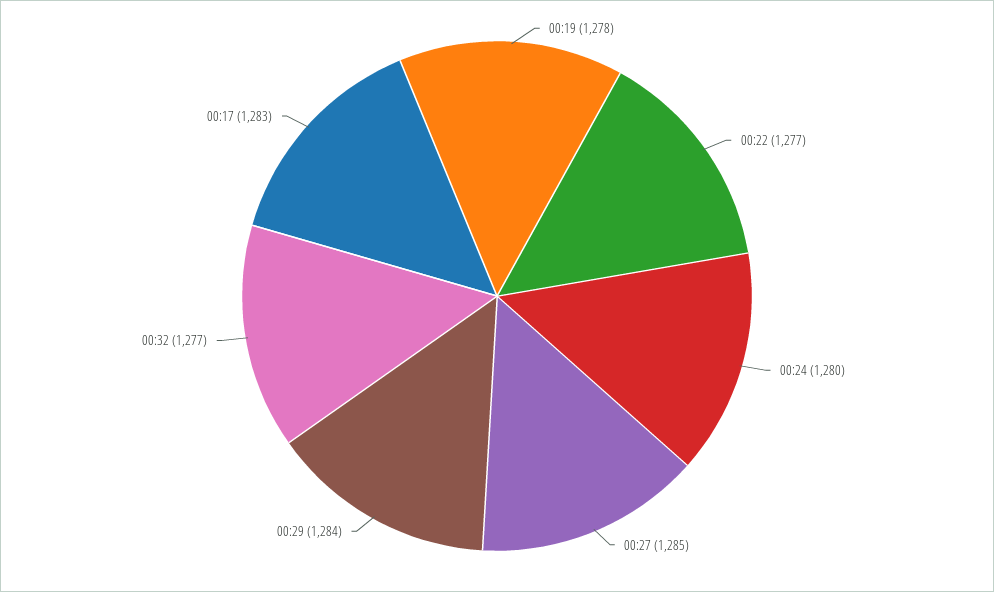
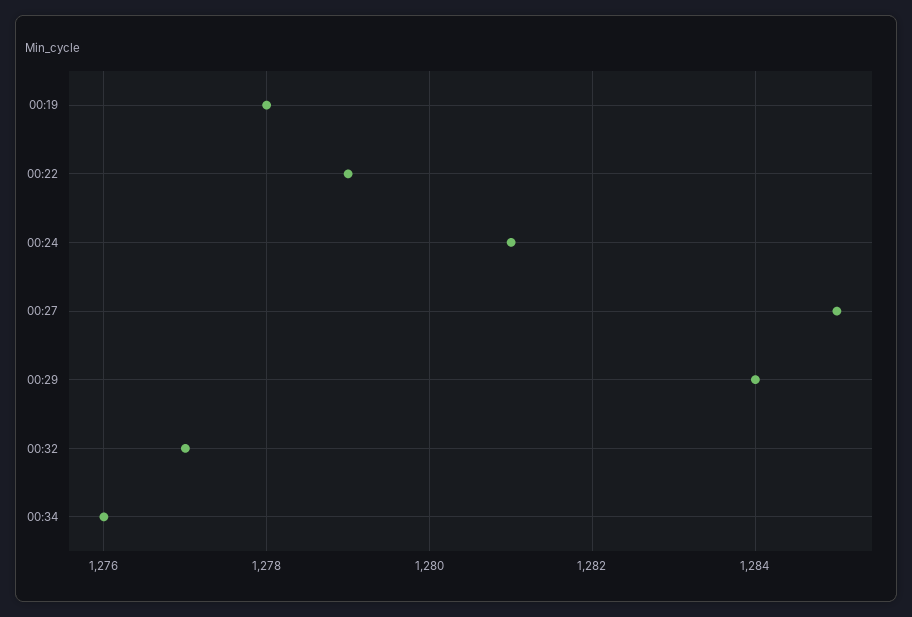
00:22: 1277 -> 1279
00:24: 1280 -> 1281
00:17: 1283 -> none
00:34: none -> 1276

